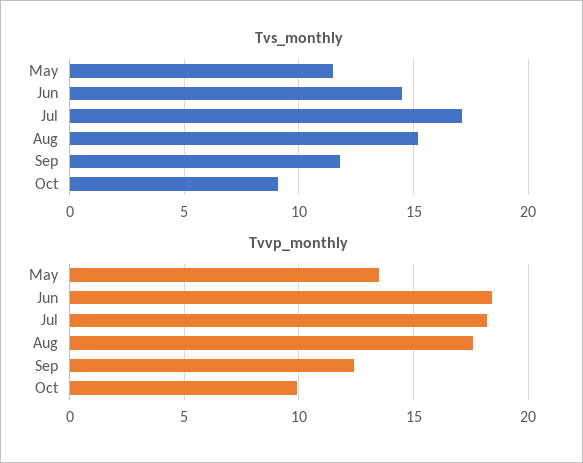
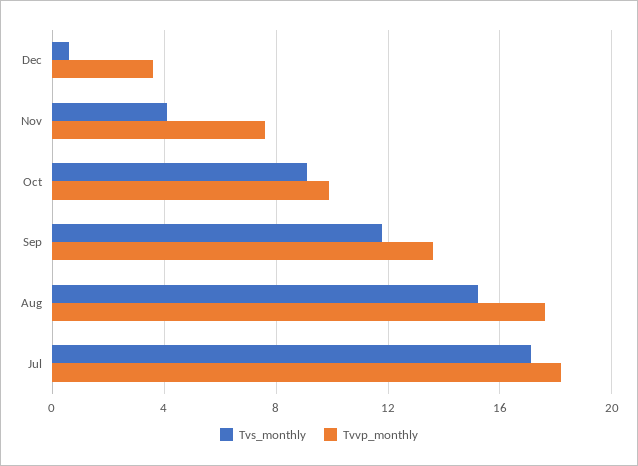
Tvs_monthly, May: 11.5 -> none
Tvs_monthly, Jun: 14.5 -> none
Tvvp_monthly, May: 13.5 -> none
Tvvp_monthly, Jun: 18.5 -> none
Tvvp_monthly, Sep: 12.5 -> 13.5
Tvs_monthly, Dec: none -> 0.5
Tvvp_monthly, Dec: none -> 3.5
Tvs_monthly, Nov: none -> 4
Tvvp_monthly, Nov: none -> 7.5

